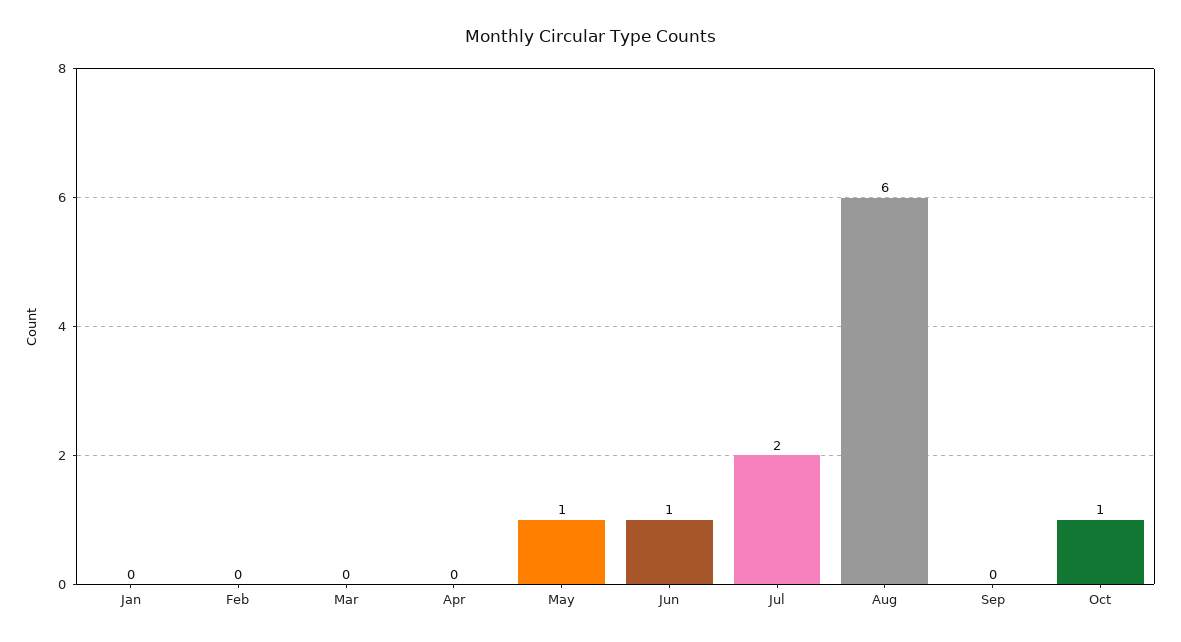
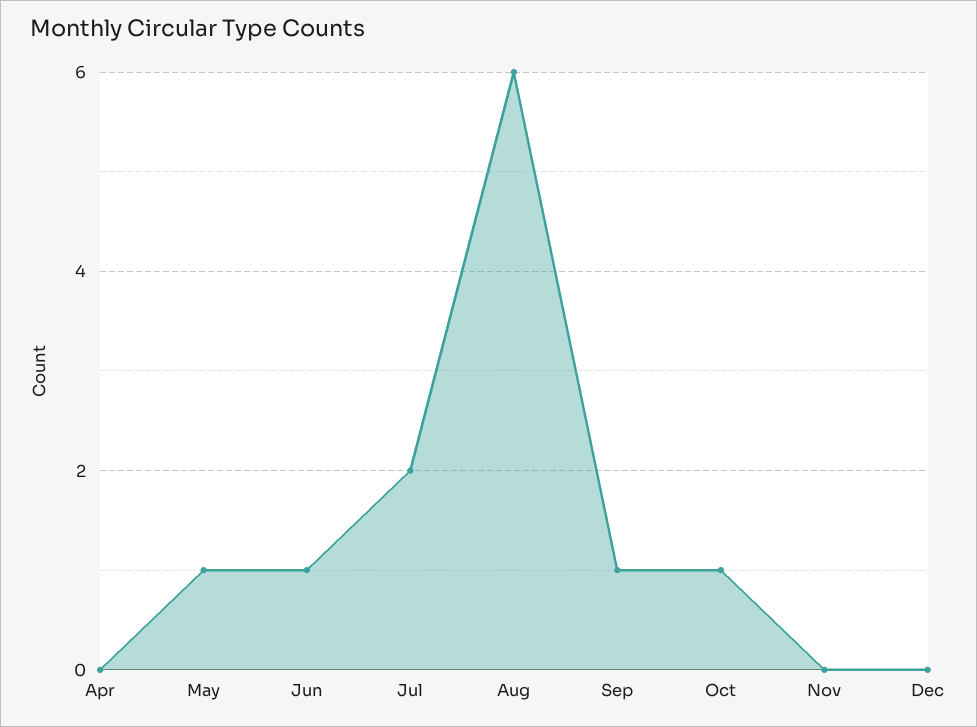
Jan: 0 -> none
Feb: 0 -> none
Mar: 0 -> none
Sep: 0 -> 1
Nov: none -> 0
Dec: none -> 0

